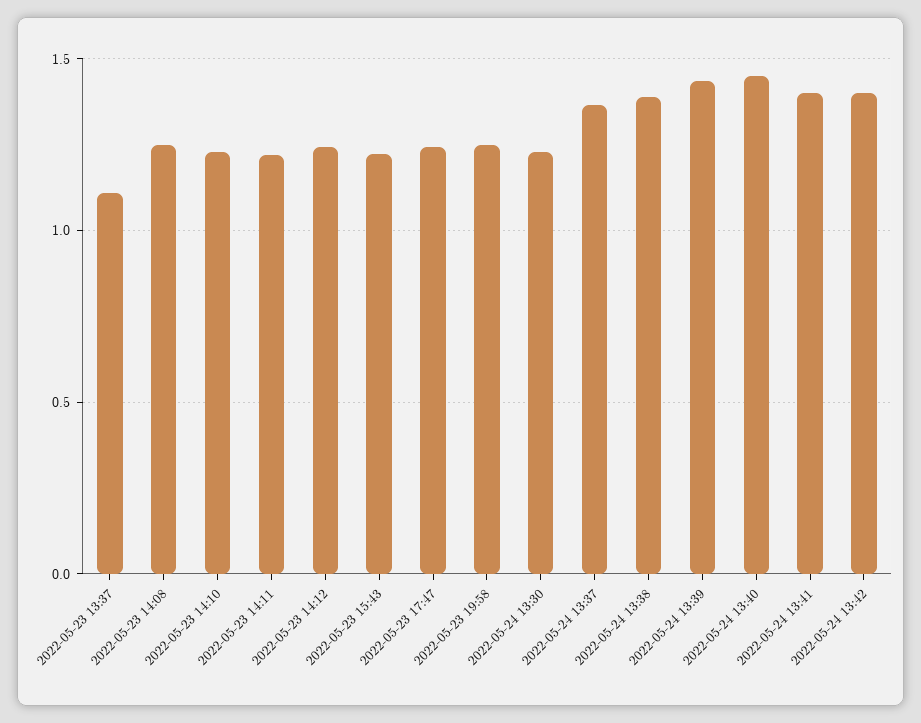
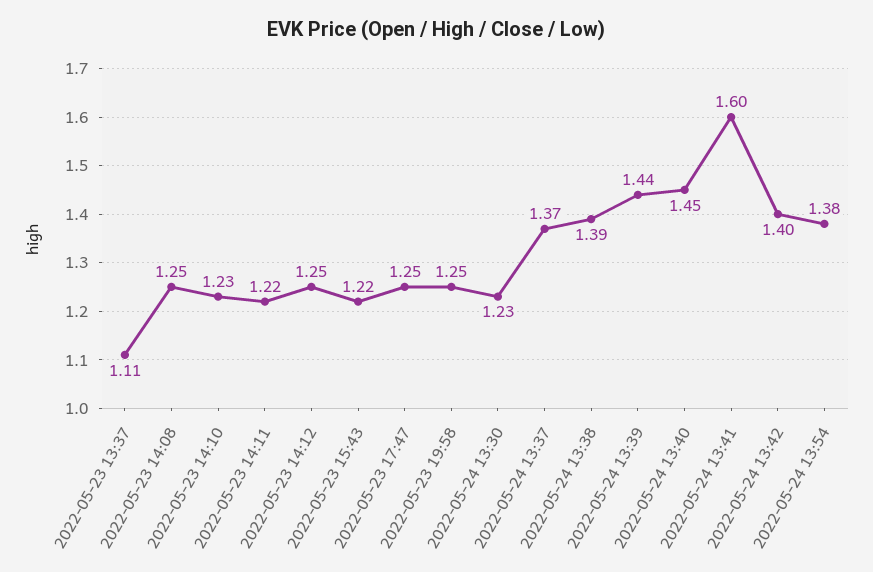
2022-05-24 13:41: 1.4 -> 1.6
2022-05-24 13:54: none -> 1.38

